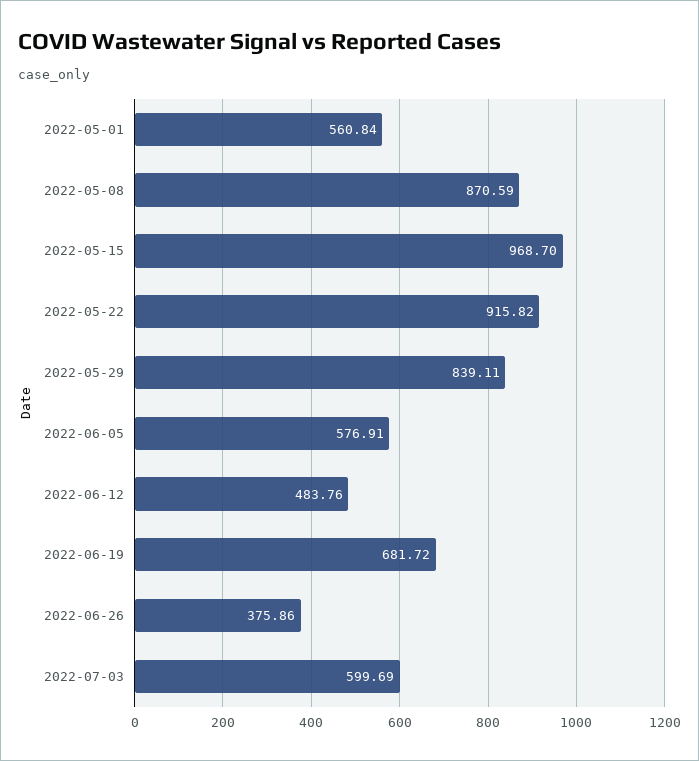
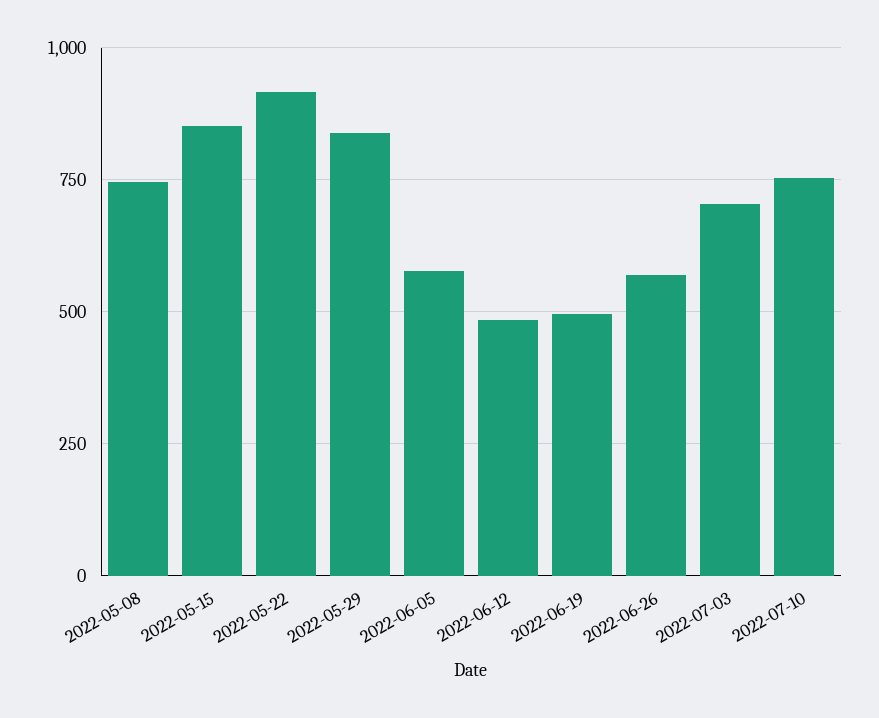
2022-05-01: 560.84 -> none
2022-05-08: 870.59 -> 750
2022-05-15: 968.7 -> 850
2022-06-19: 681.72 -> 500
2022-06-26: 375.86 -> 575
2022-07-03: 599.69 -> 700
2022-07-10: none -> 750

